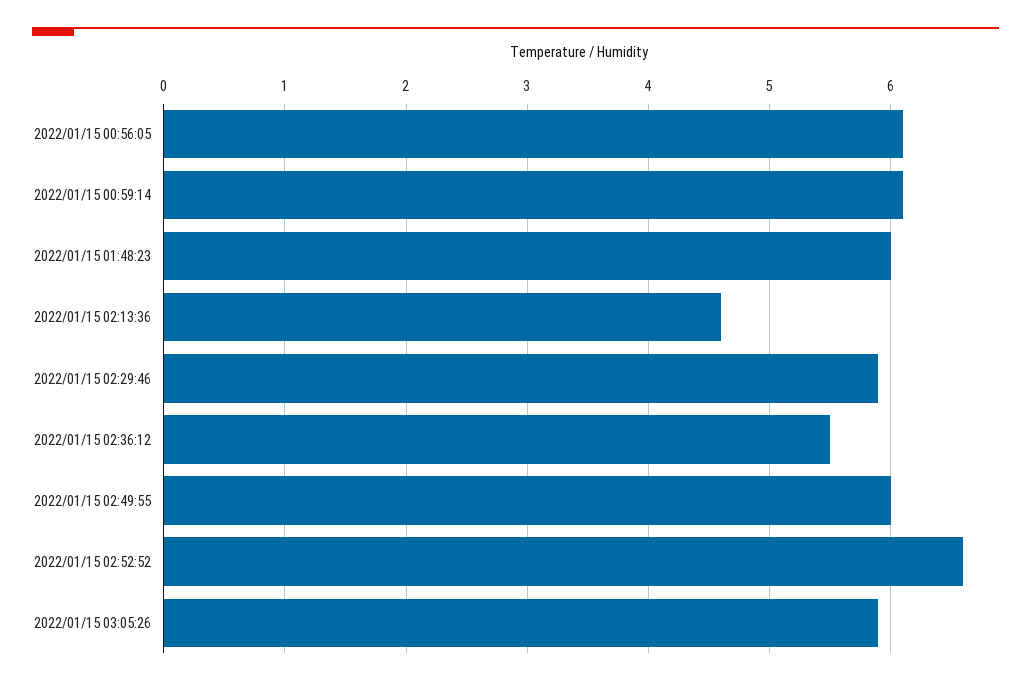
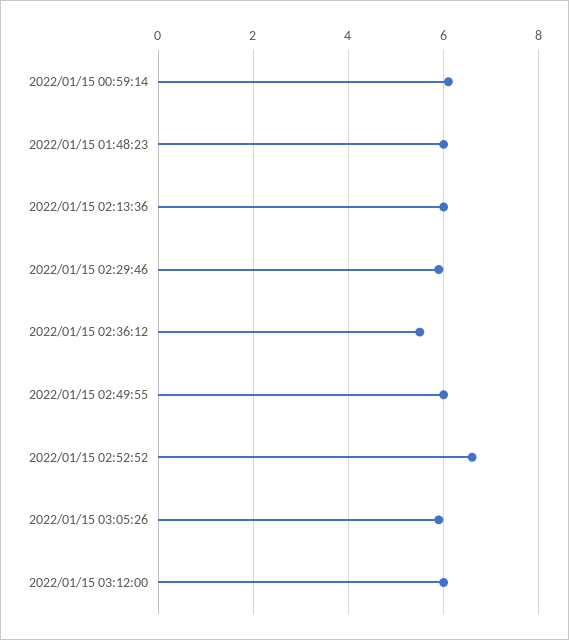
2022/01/15 00:56:05: 6.1 -> none
2022/01/15 02:13:36: 4.6 -> 6
2022/01/15 03:12:00: none -> 6

